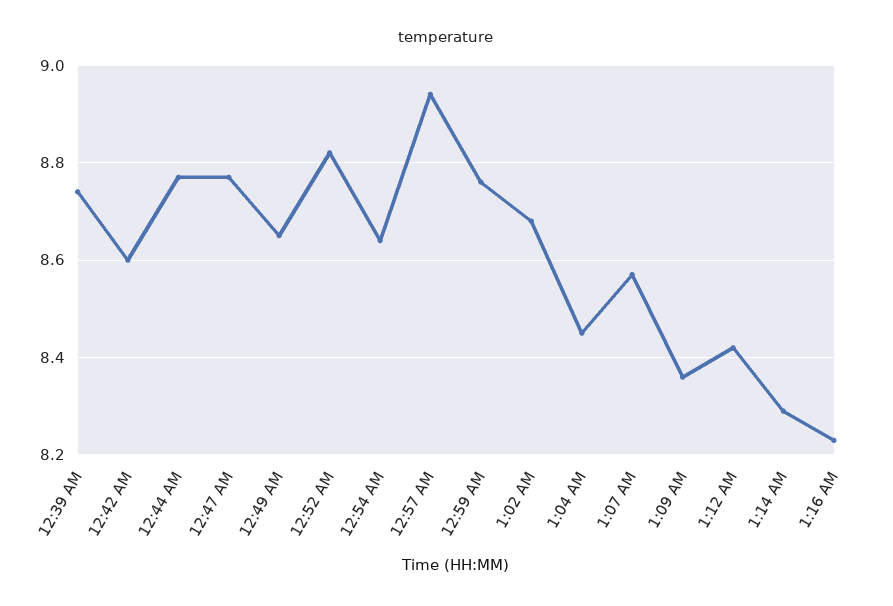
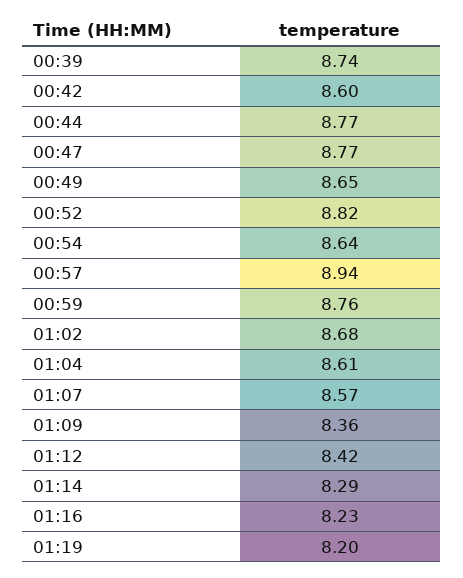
1:04 AM: 8.45 -> 8.61
01:19: none -> 8.2

